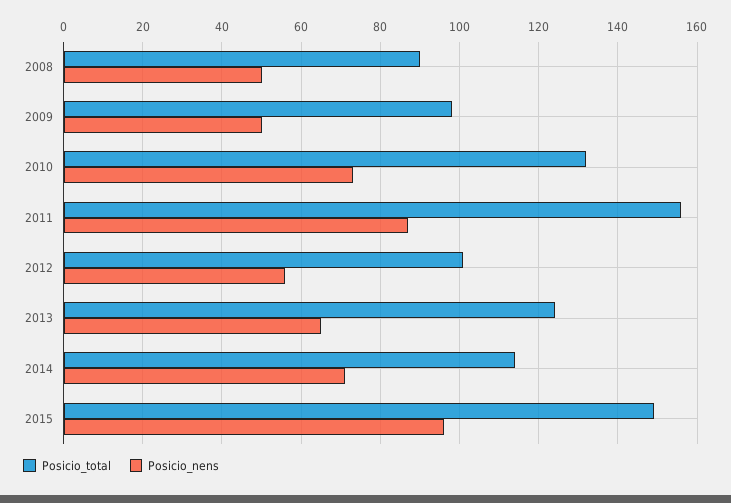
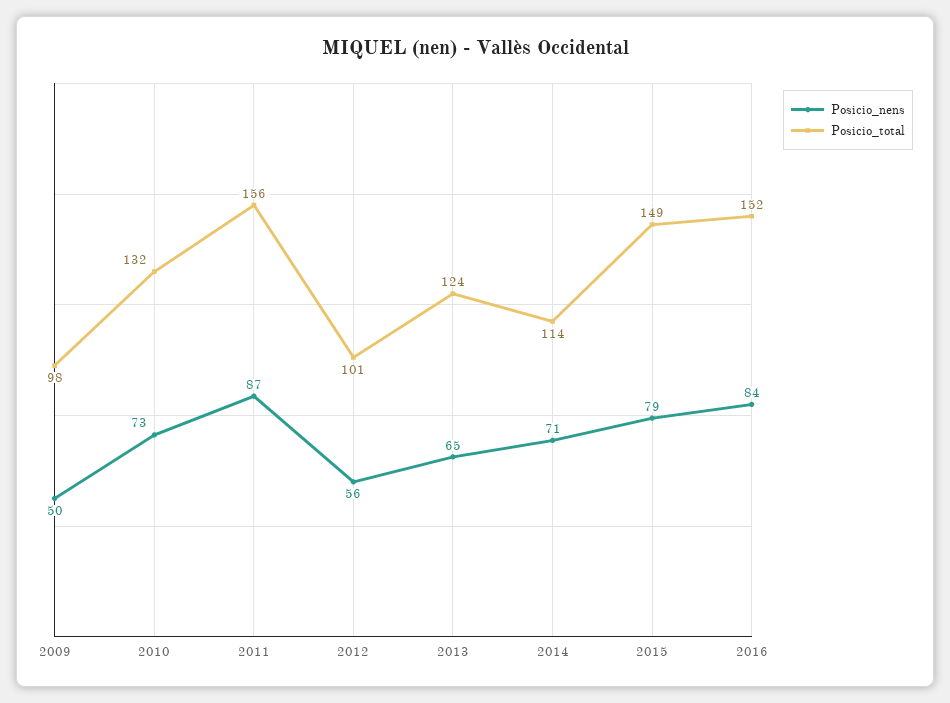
Posicio_total, 2008: 90 -> none
Posicio_nens, 2008: 50 -> none
Posicio_nens, 2015: 95 -> 79
Posicio_nens, 2016: none -> 84
Posicio_total, 2016: none -> 152

